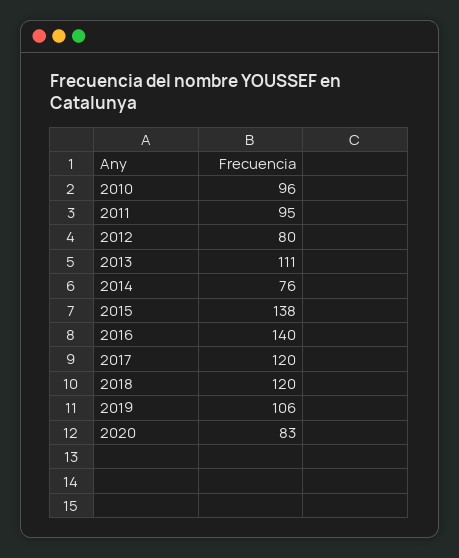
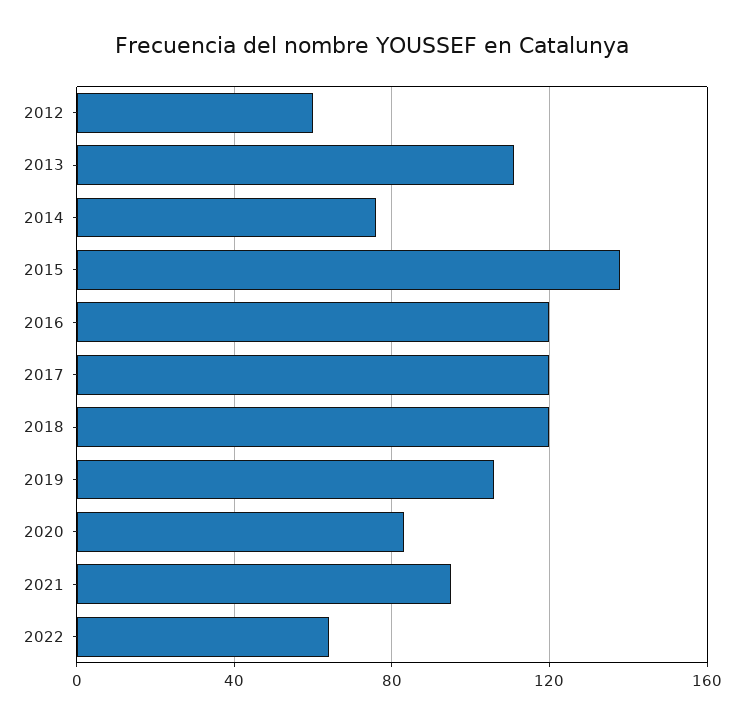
2010: 96 -> none
2011: 95 -> none
2012: 80 -> 60
2016: 140 -> 120
2021: none -> 95
2022: none -> 65

